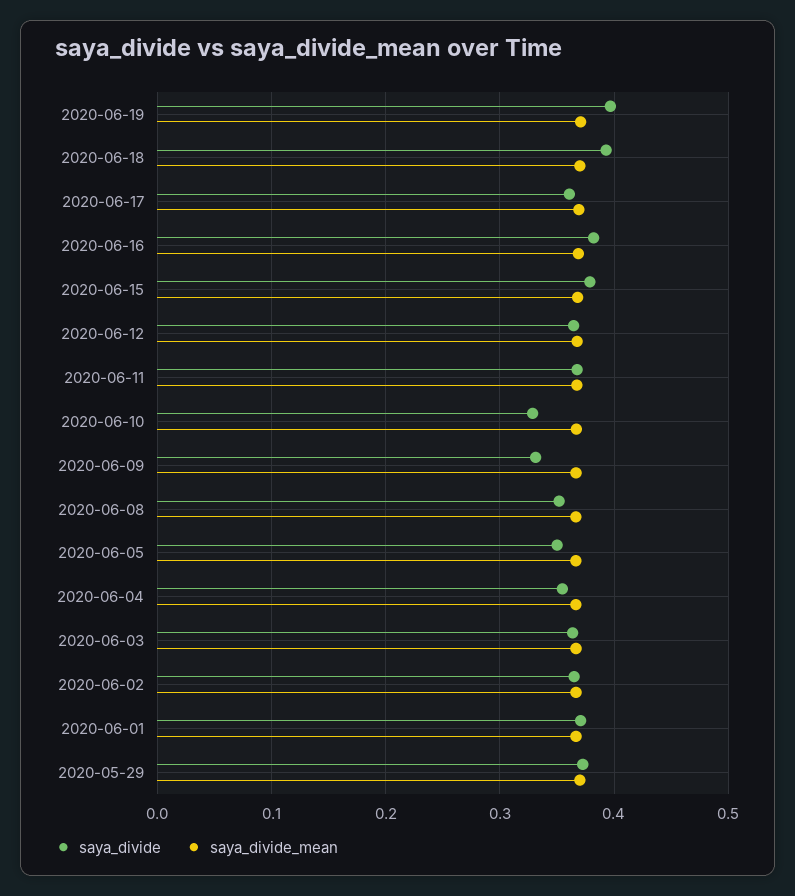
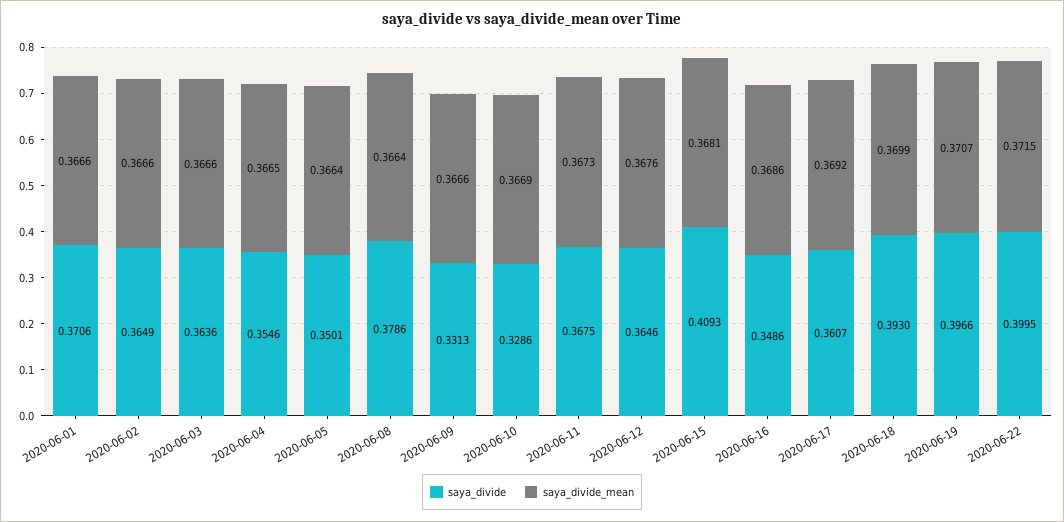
saya_divide, 2020-06-16: 0.38 -> 0.3486
saya_divide, 2020-06-15: 0.38 -> 0.4093
saya_divide, 2020-06-08: 0.35 -> 0.3786
saya_divide, 2020-05-29: 0.37 -> none
saya_divide_mean, 2020-05-29: 0.37 -> none
saya_divide, 2020-06-22: none -> 0.3995
saya_divide_mean, 2020-06-22: none -> 0.3715

